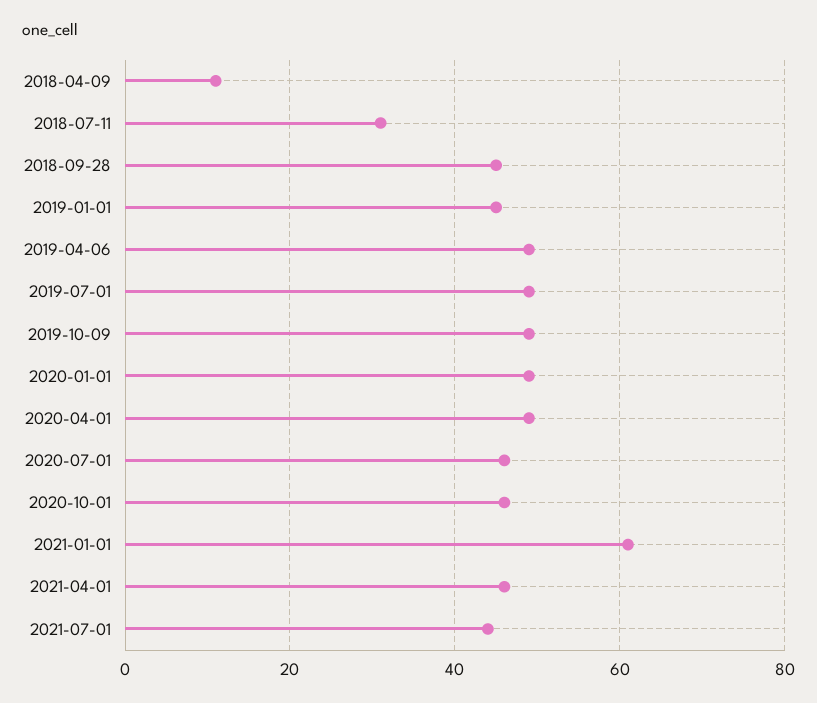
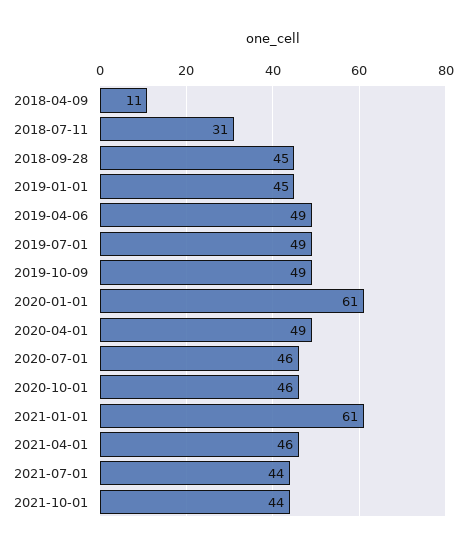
2020-01-01: 50 -> 61
2021-10-01: none -> 44

